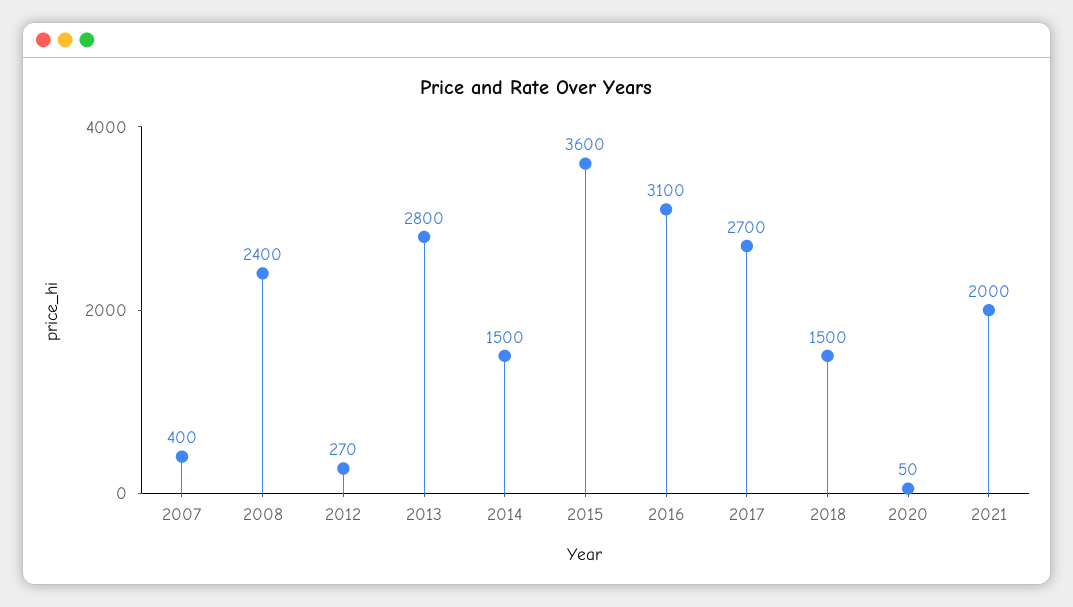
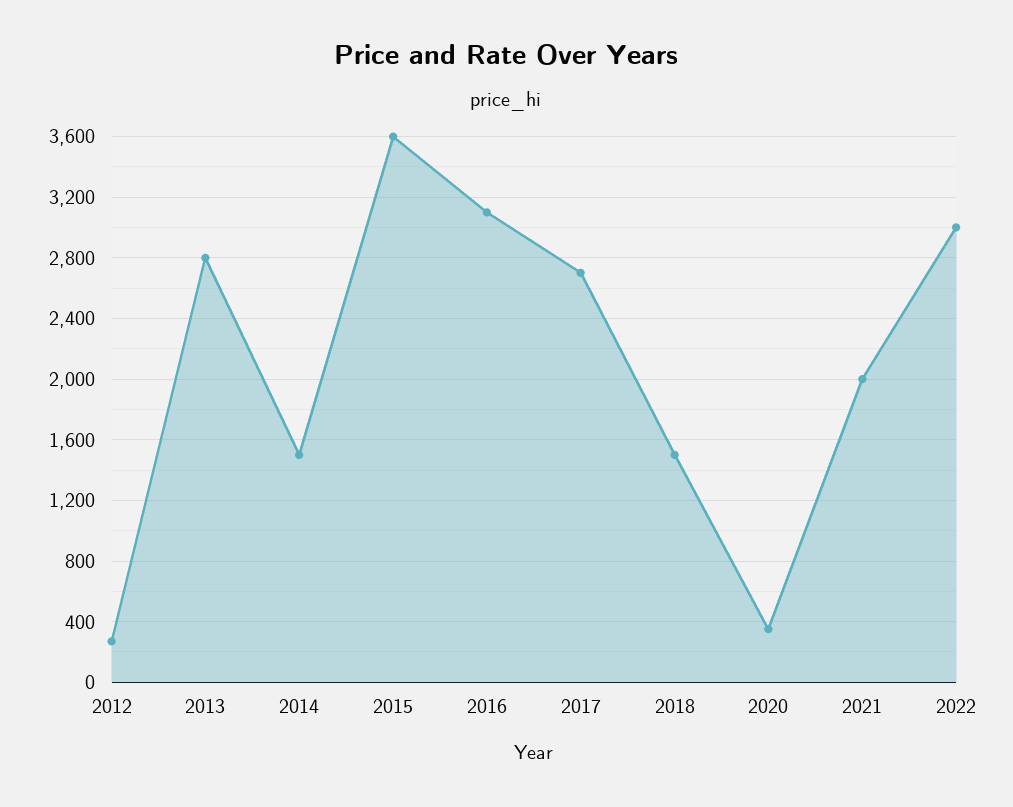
2007: 400 -> none
2008: 2400 -> none
2020: 50 -> 350
2022: none -> 3000

